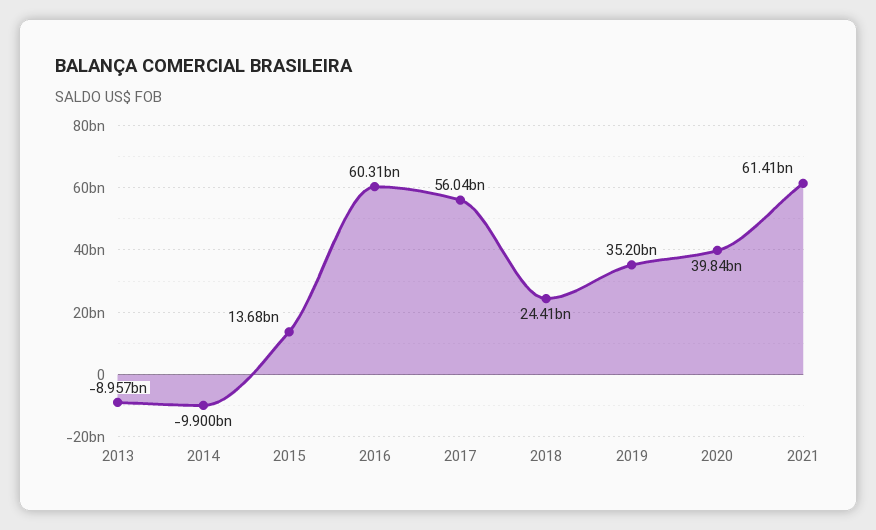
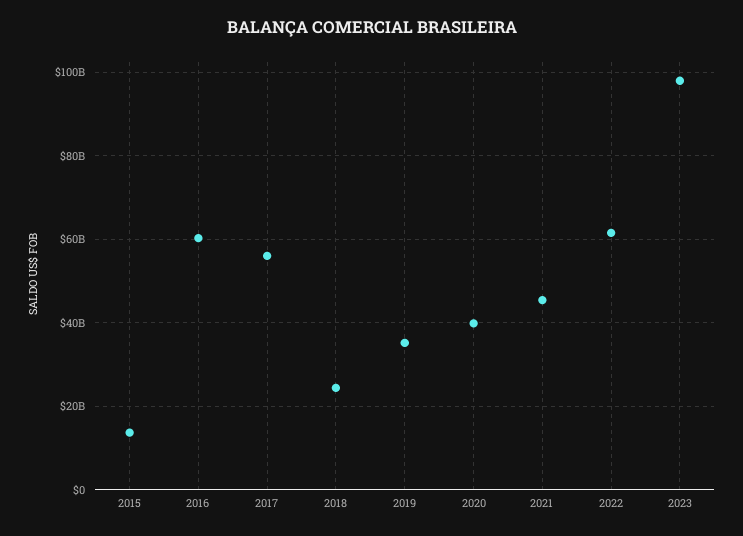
2013: -8957000000 -> none
2014: -9900000000 -> none
2021: 61410000000 -> 46000000000
2022: none -> 62000000000
2023: none -> 98000000000

